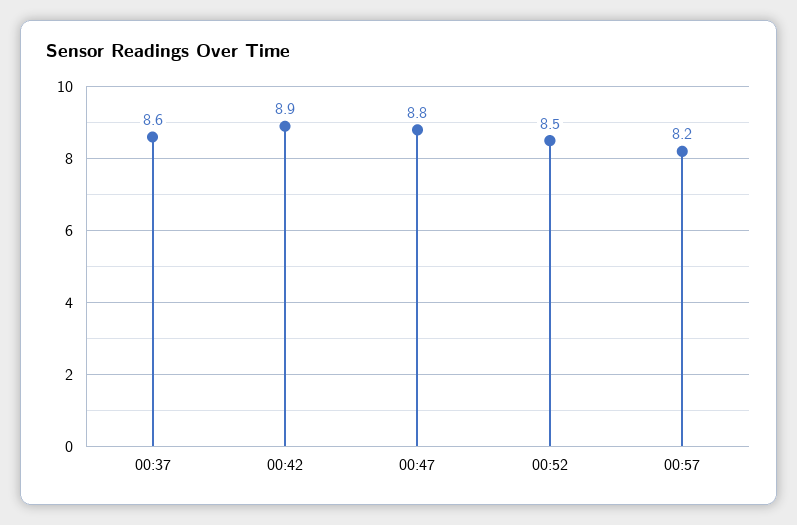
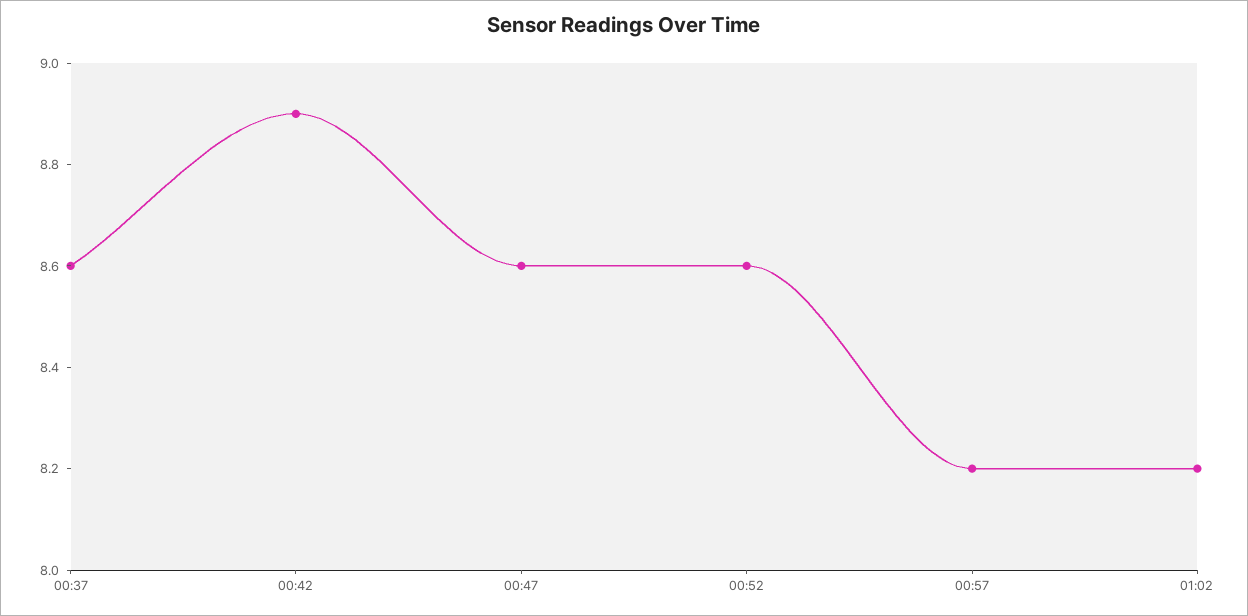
00:47: 8.8 -> 8.6
00:52: 8.5 -> 8.6
01:02: none -> 8.2

